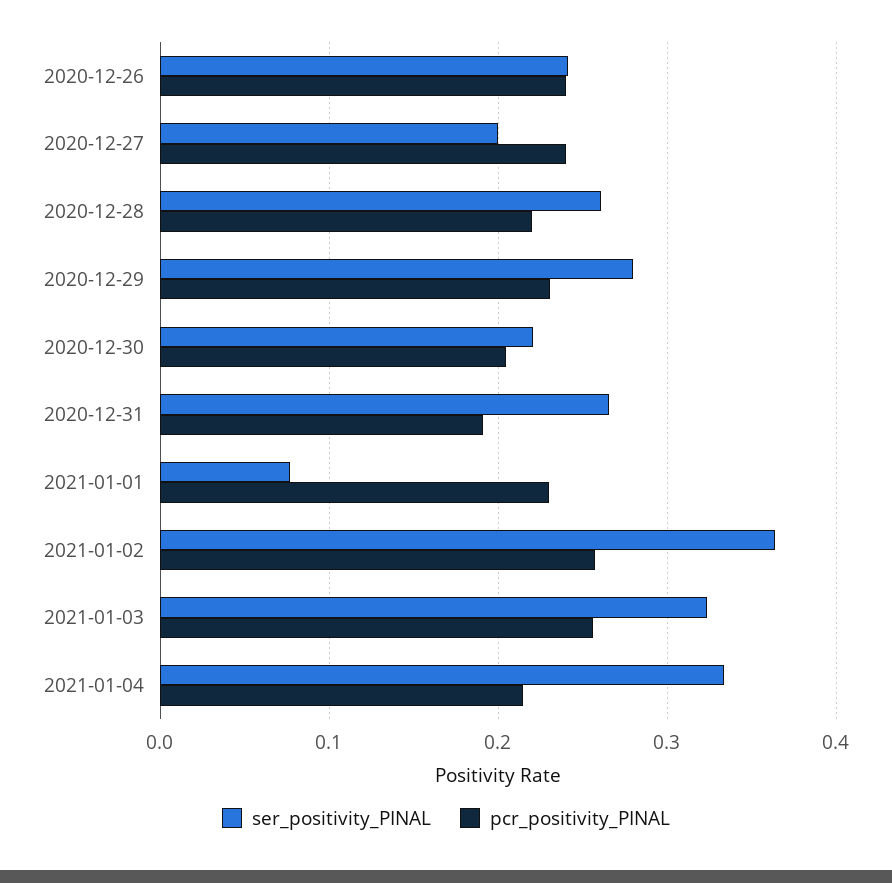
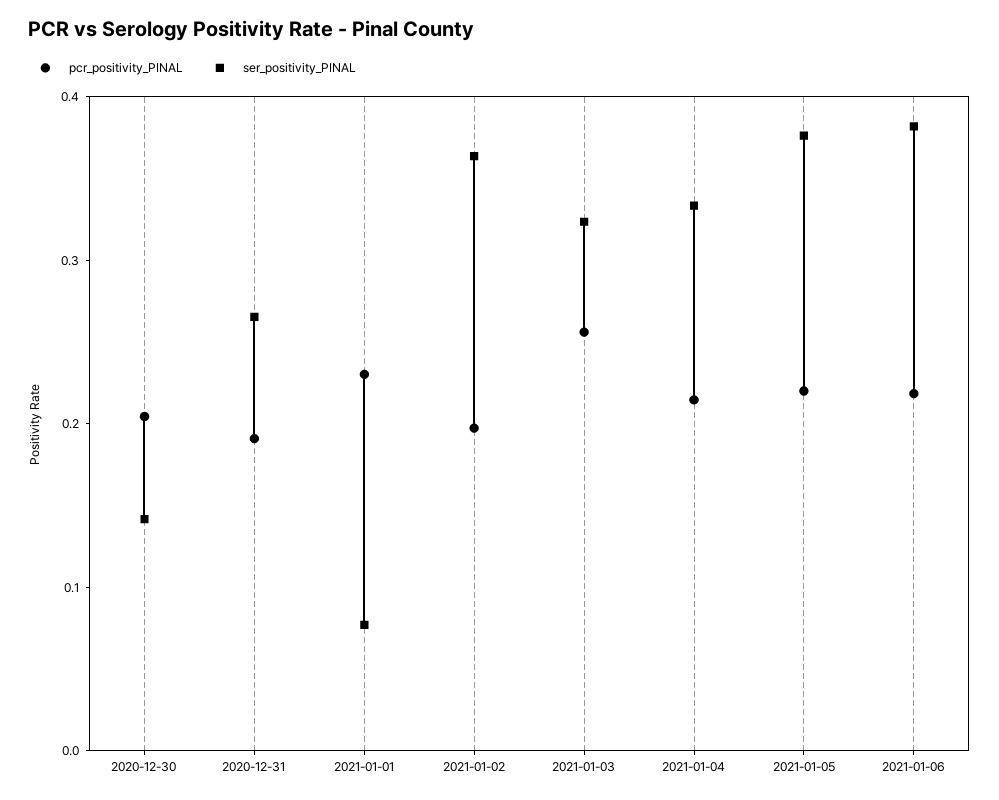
ser_positivity_PINAL, 2020-12-26: 0.24 -> none
pcr_positivity_PINAL, 2020-12-26: 0.24 -> none
ser_positivity_PINAL, 2020-12-27: 0.2 -> none
pcr_positivity_PINAL, 2020-12-27: 0.24 -> none
ser_positivity_PINAL, 2020-12-28: 0.26 -> none
pcr_positivity_PINAL, 2020-12-28: 0.22 -> none
ser_positivity_PINAL, 2020-12-29: 0.28 -> none
pcr_positivity_PINAL, 2020-12-29: 0.23 -> none
ser_positivity_PINAL, 2020-12-30: 0.22 -> 0.14
pcr_positivity_PINAL, 2021-01-02: 0.26 -> 0.2
pcr_positivity_PINAL, 2021-01-05: none -> 0.22
ser_positivity_PINAL, 2021-01-05: none -> 0.38
pcr_positivity_PINAL, 2021-01-06: none -> 0.22
ser_positivity_PINAL, 2021-01-06: none -> 0.38

